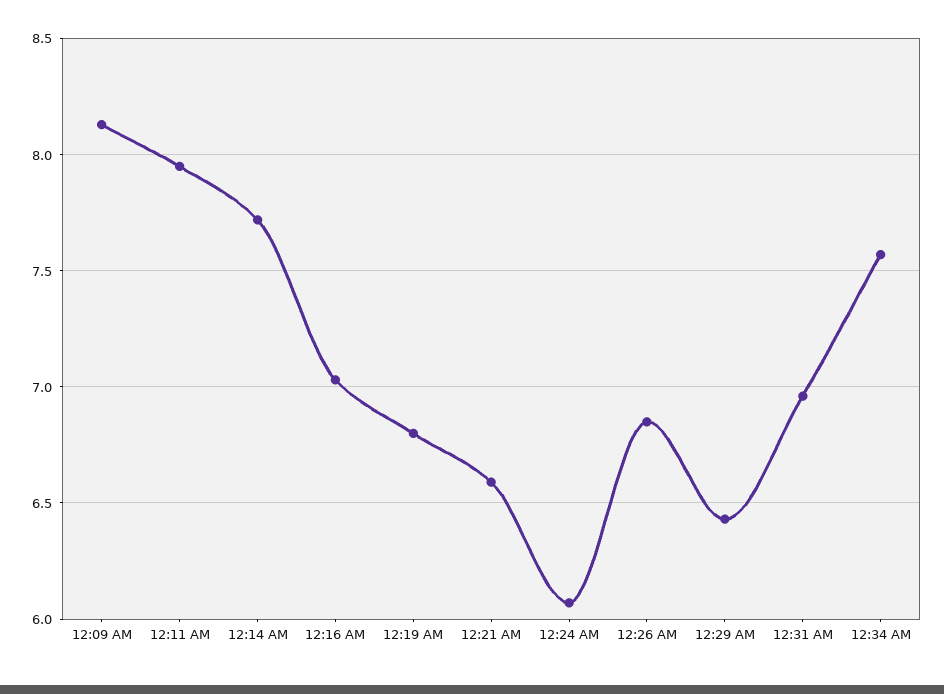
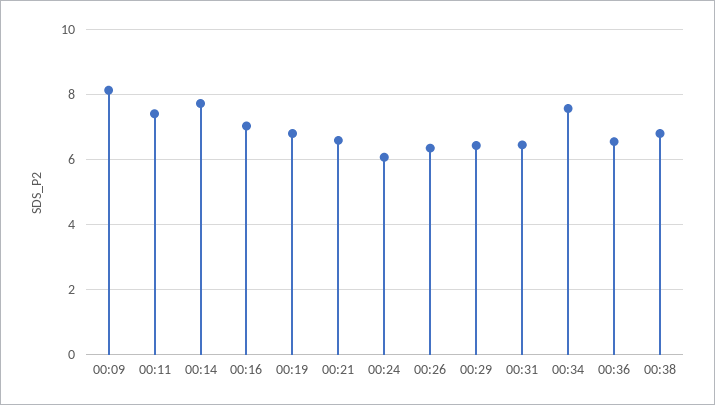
12:11 AM: 7.95 -> 7.4
12:26 AM: 6.85 -> 6.4
12:31 AM: 6.95 -> 6.4
00:36: none -> 6.6
00:38: none -> 6.8

